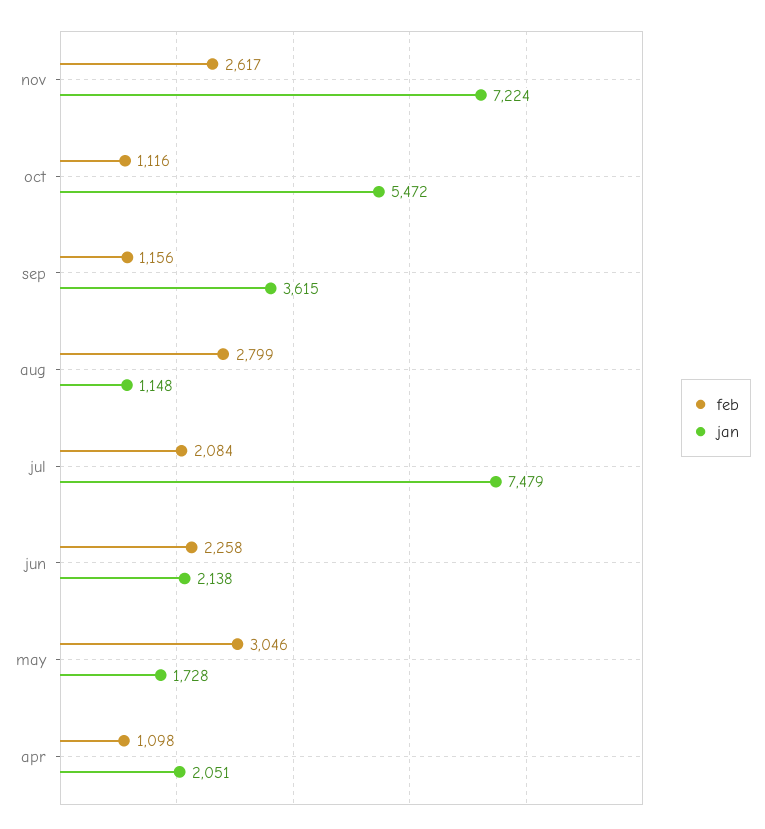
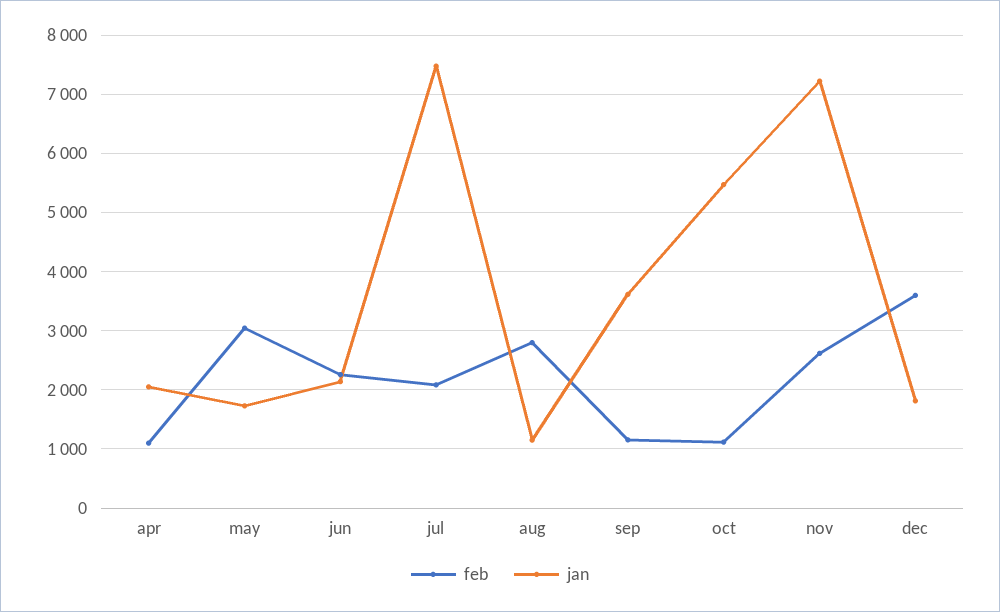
feb, dec: none -> 3600
jan, dec: none -> 1800

